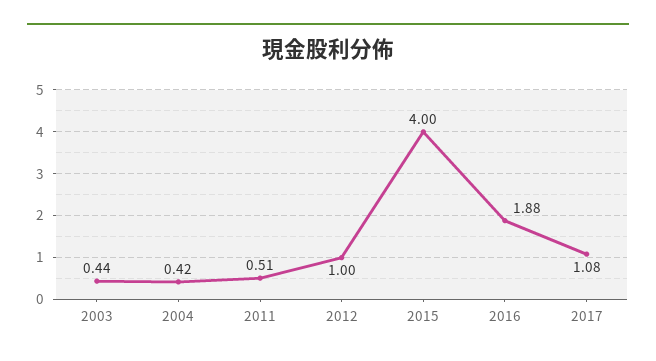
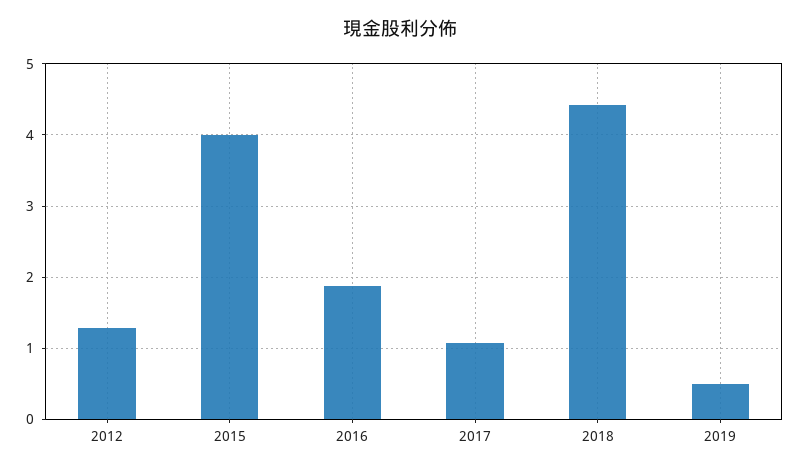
2003: 0.44 -> none
2004: 0.42 -> none
2011: 0.51 -> none
2012: 1 -> 1.3
2018: none -> 4.4
2019: none -> 0.5

